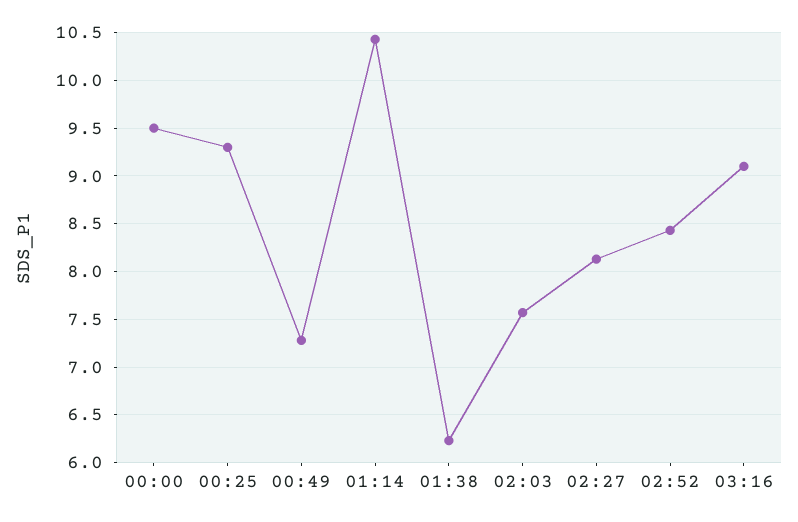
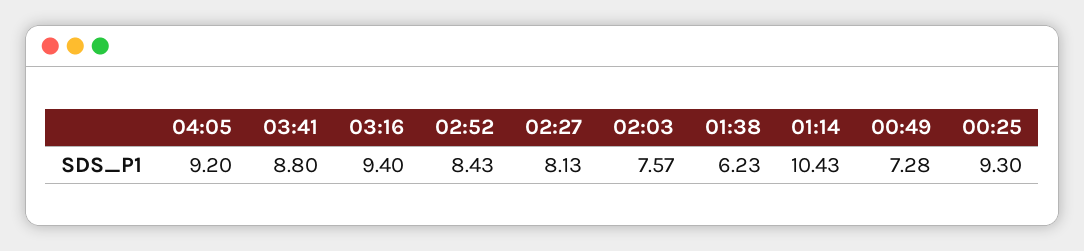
00:00: 9.5 -> none
03:16: 9.1 -> 9.4
04:05: none -> 9.2
03:41: none -> 8.8

